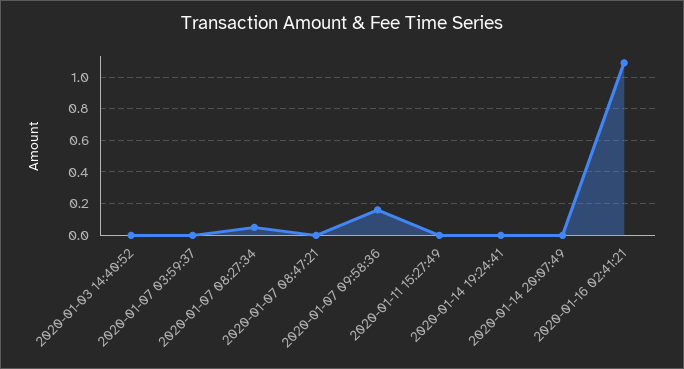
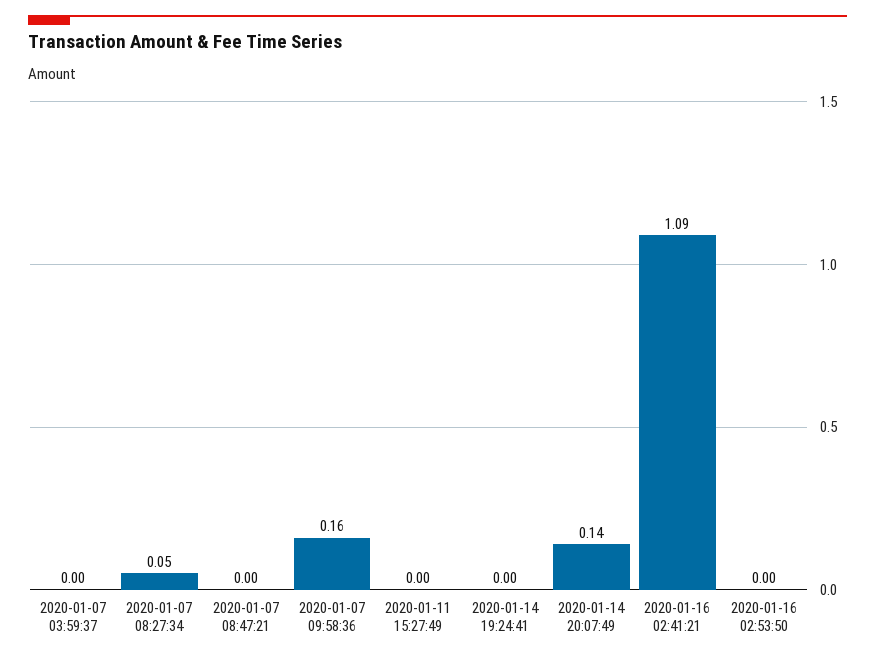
2020-01-03 14:40:52: 0 -> none
2020-01-14 20:07:49: 0 -> 0.14
2020-01-16 02:53:50: none -> 0

